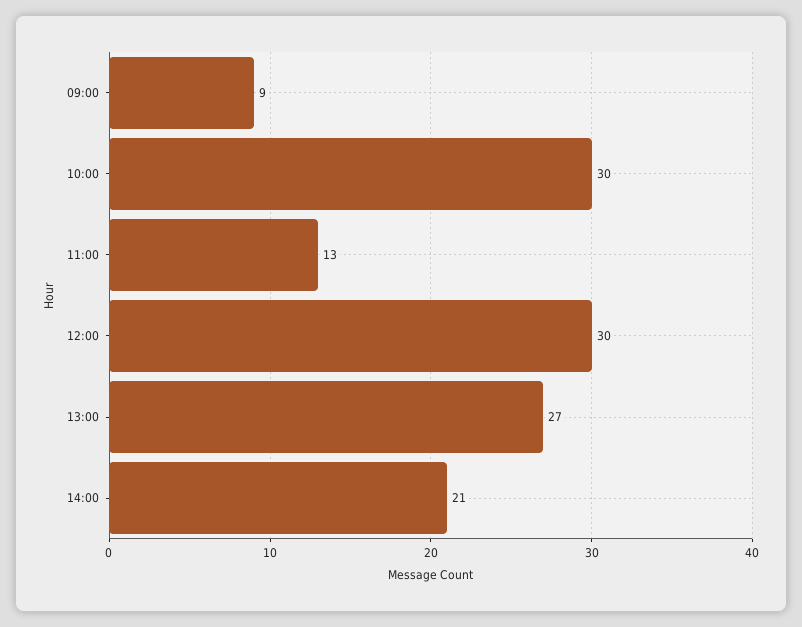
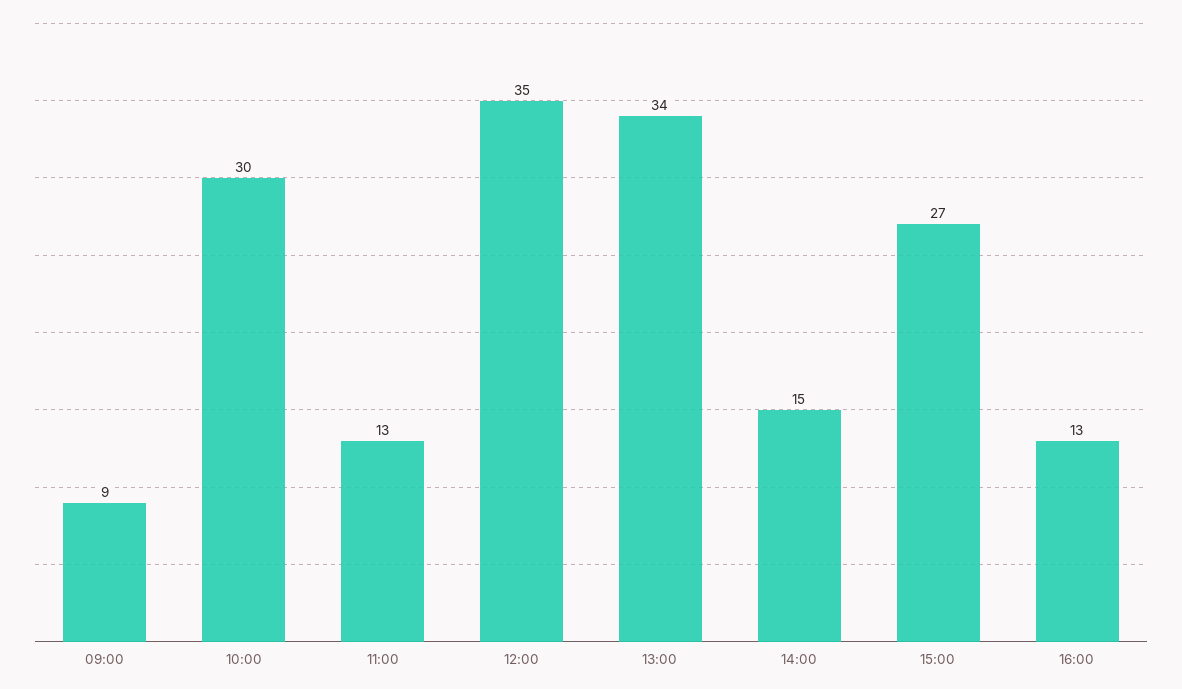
12:00: 30 -> 35
13:00: 27 -> 34
14:00: 21 -> 15
15:00: none -> 27
16:00: none -> 13

